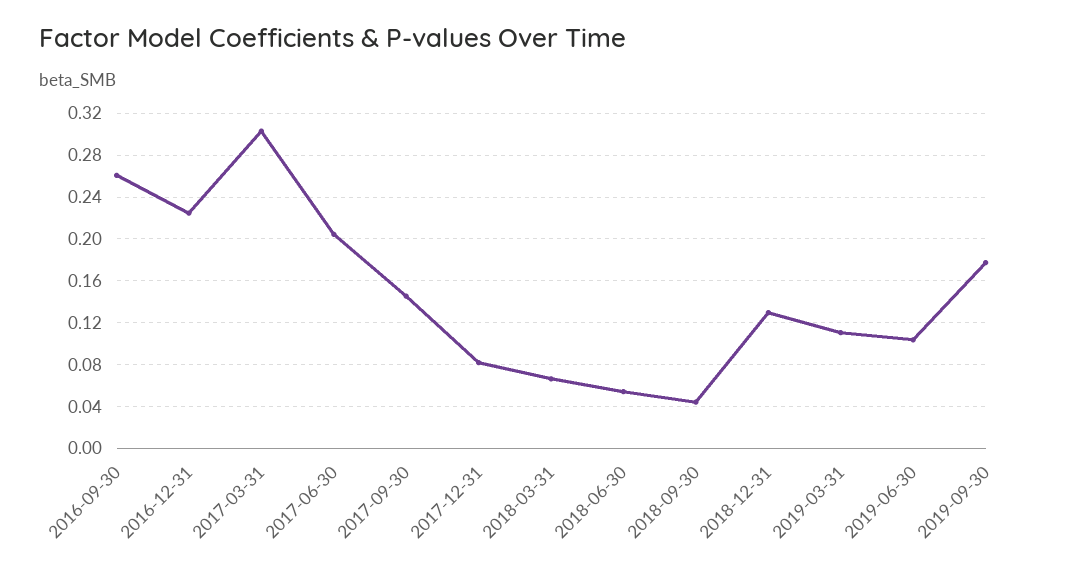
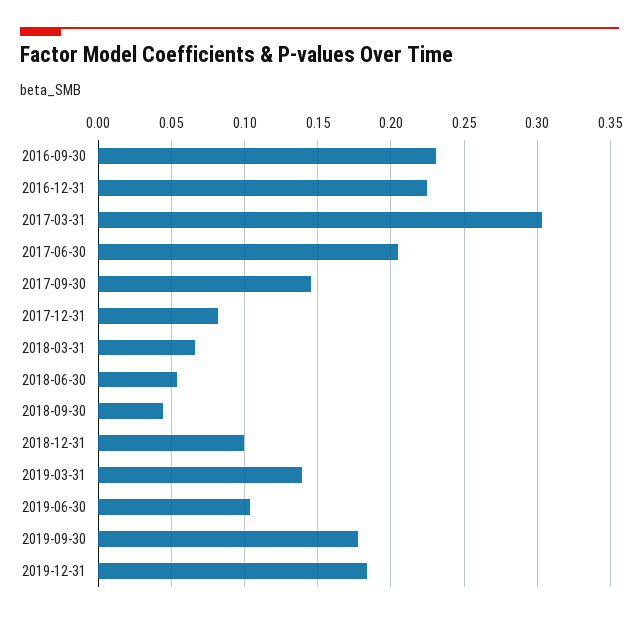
2016-09-30: 0.26 -> 0.23
2018-12-31: 0.13 -> 0.1
2019-03-31: 0.11 -> 0.14
2019-12-31: none -> 0.185

